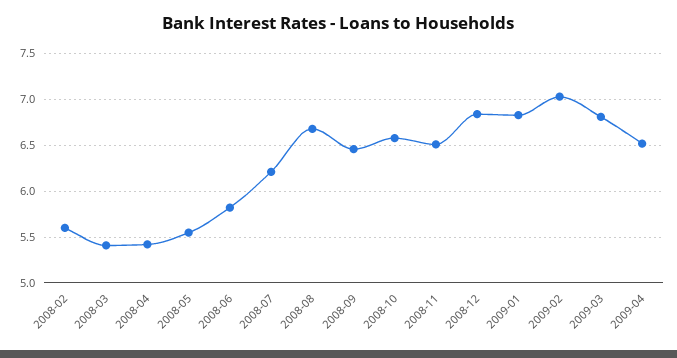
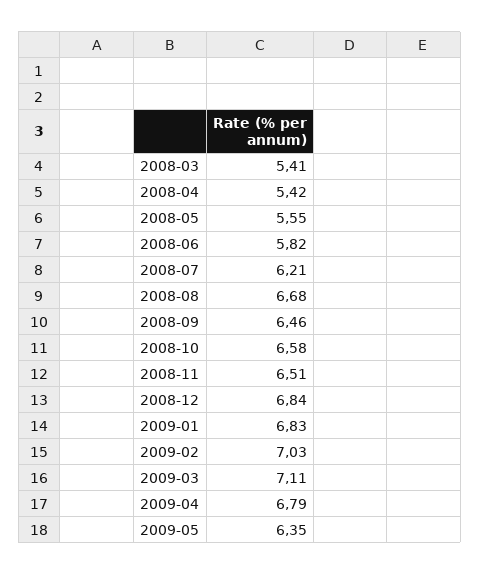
2008-02: 5.6 -> none
2009-03: 6.8 -> 7.11
2009-04: 6.5 -> 6.79
2009-05: none -> 6.35

